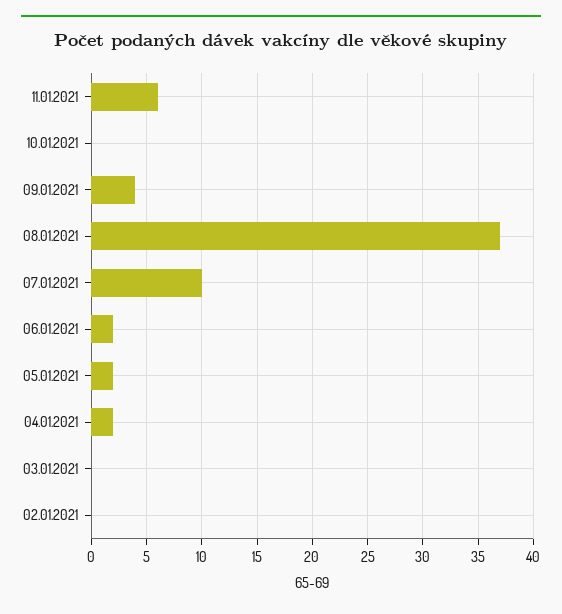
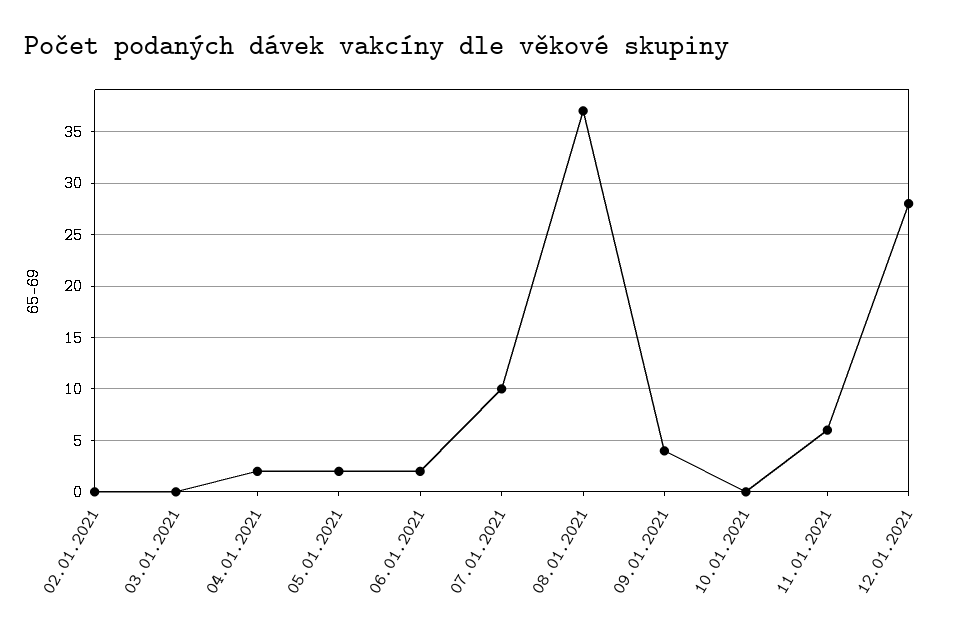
12.01.2021: none -> 28

